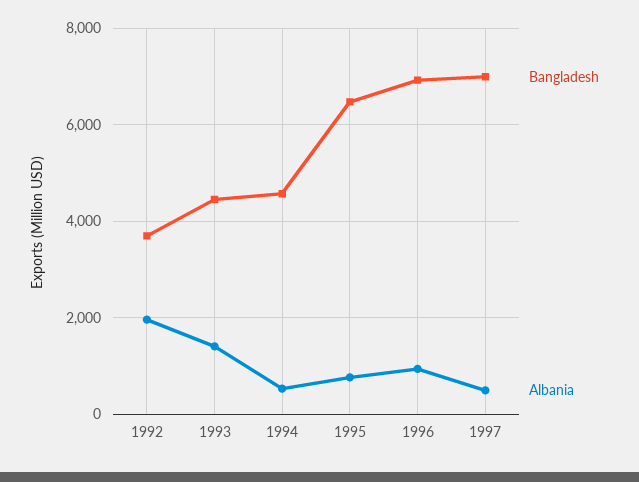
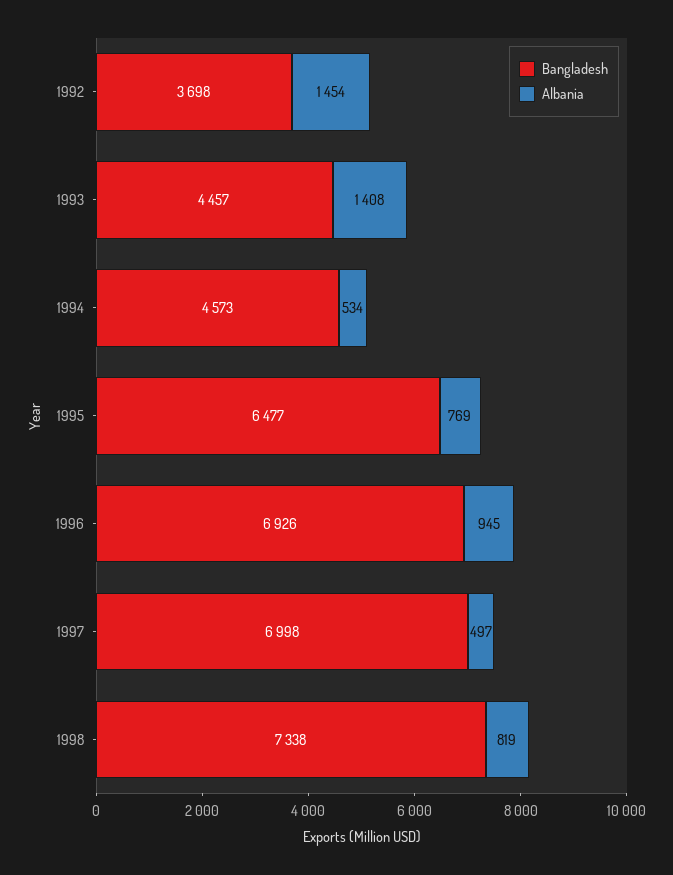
Albania, 1992: 2000 -> 1454
Bangladesh, 1998: none -> 7338
Albania, 1998: none -> 819

